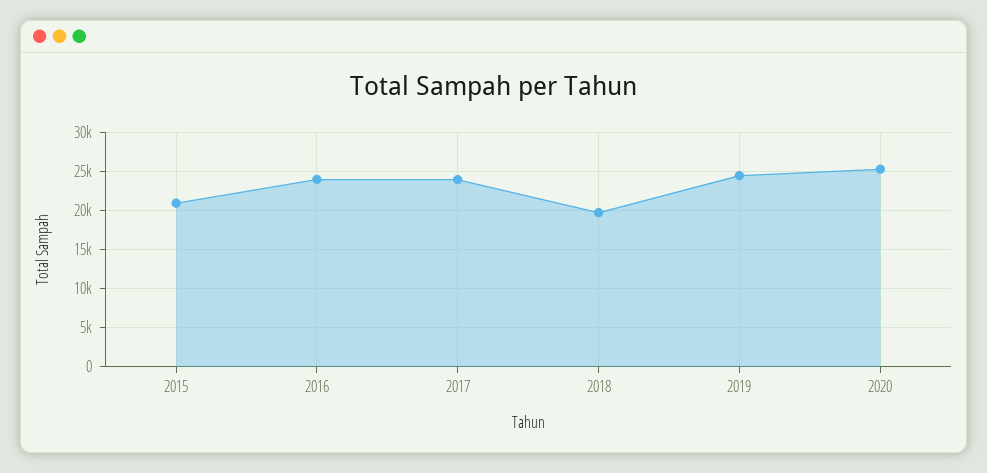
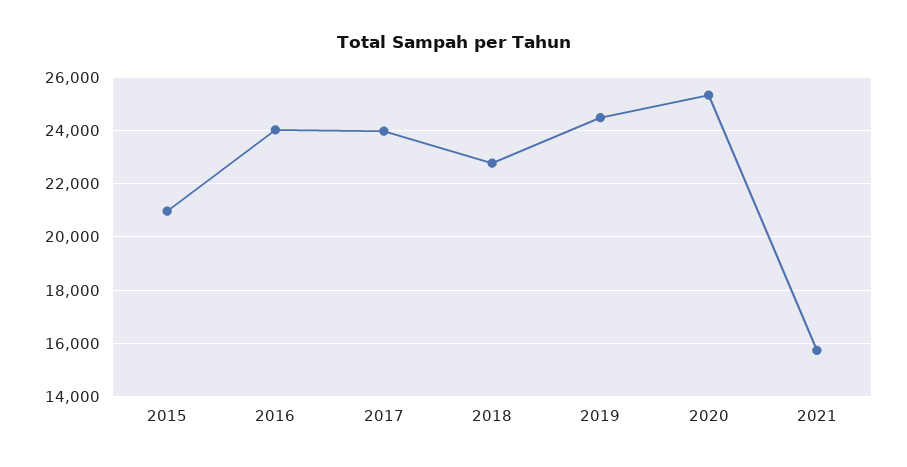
2018: 20000 -> 22750
2021: none -> 15750

